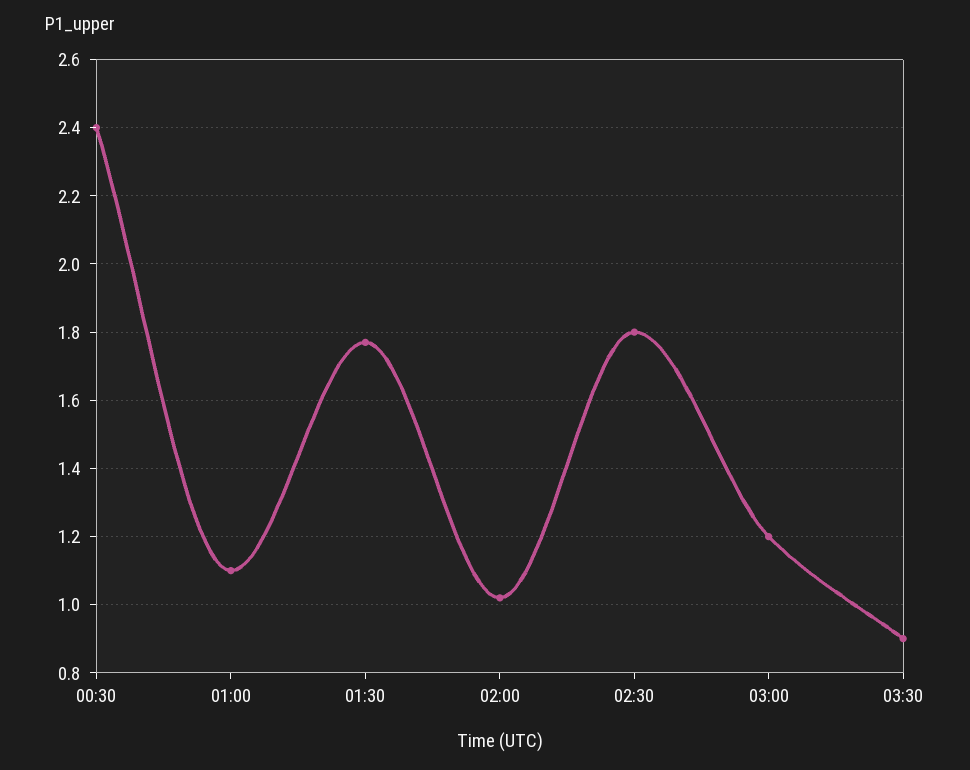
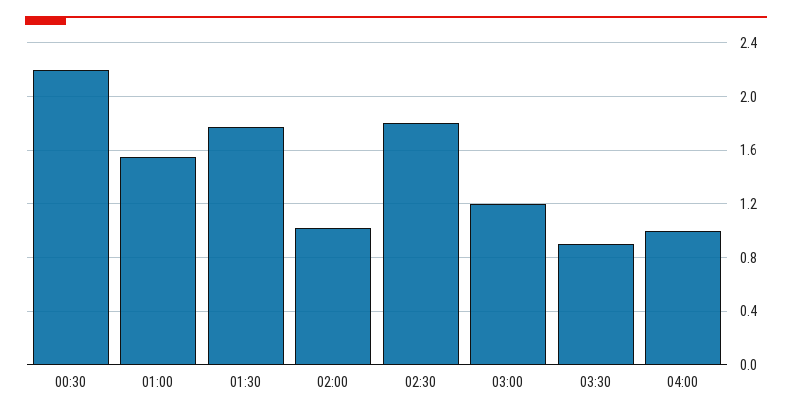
00:30: 2.4 -> 2.2
01:00: 1.1 -> 1.55
04:00: none -> 1

